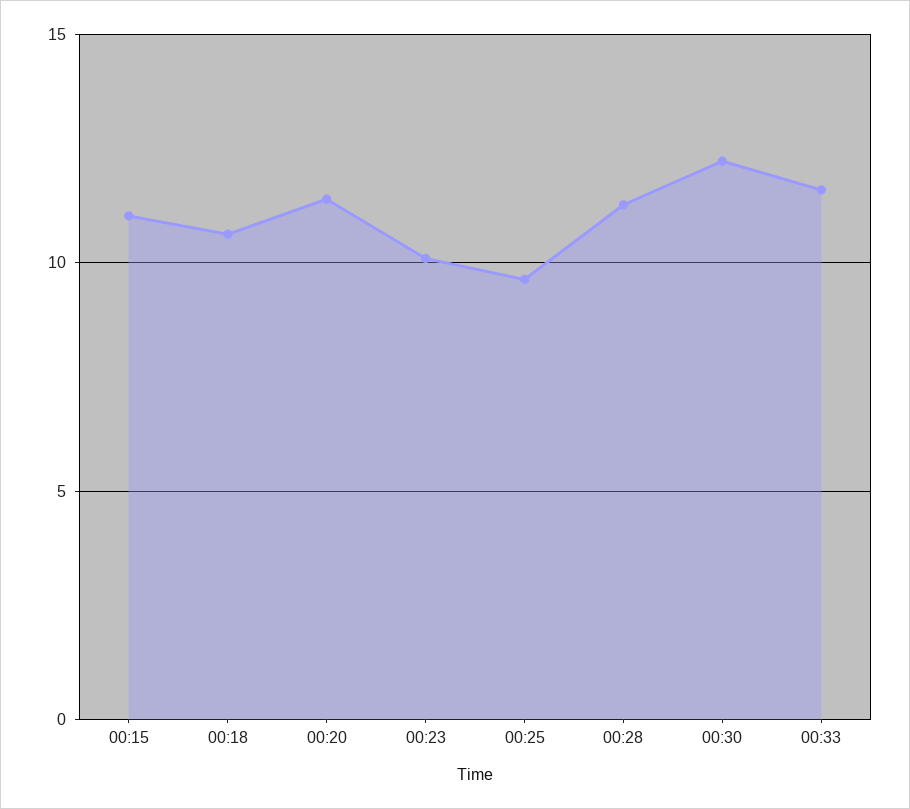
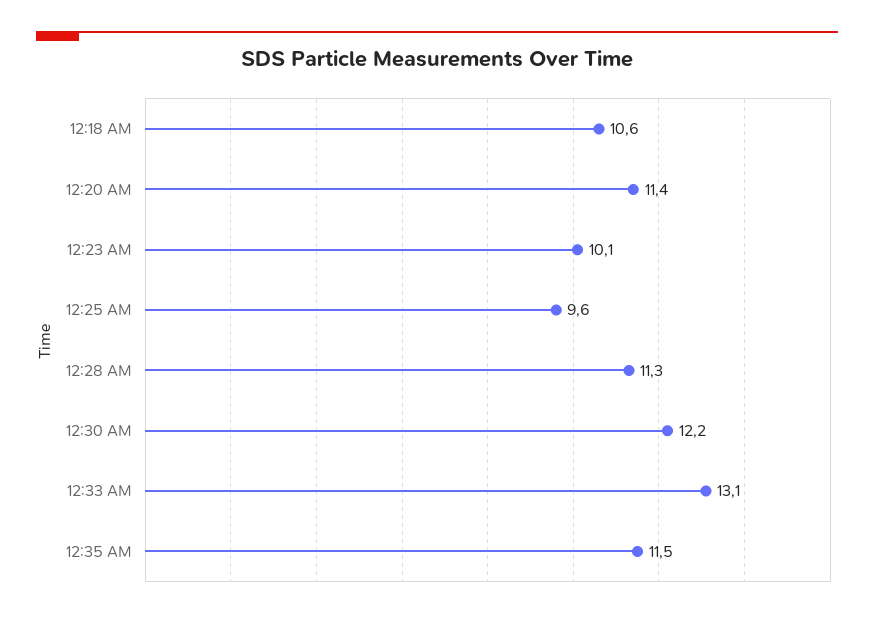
00:15: 11 -> none
00:33: 11.5 -> 13.1
12:35 AM: none -> 11.5

